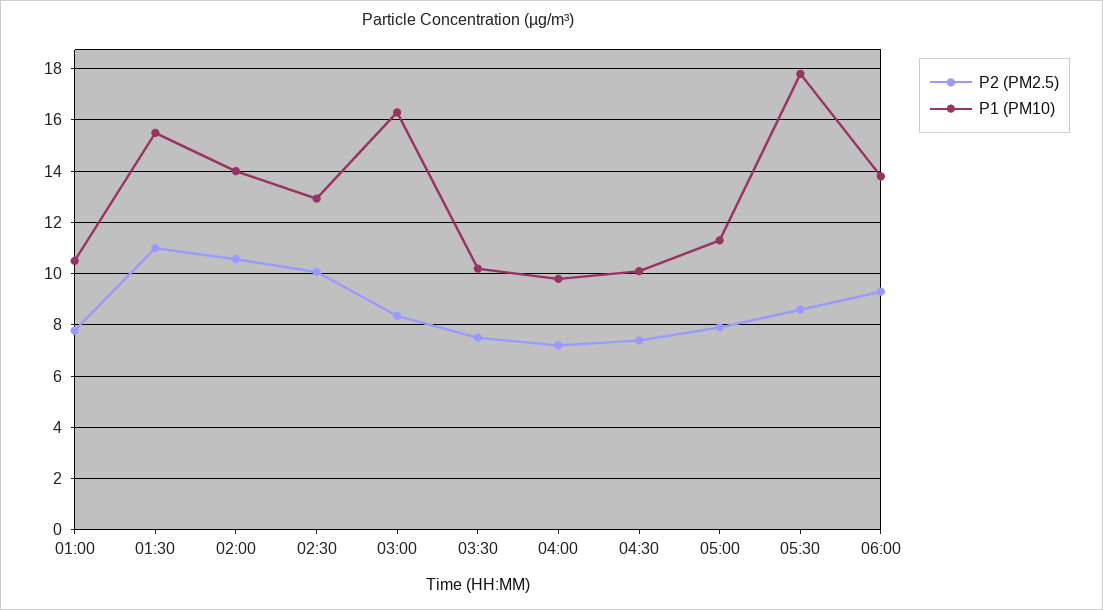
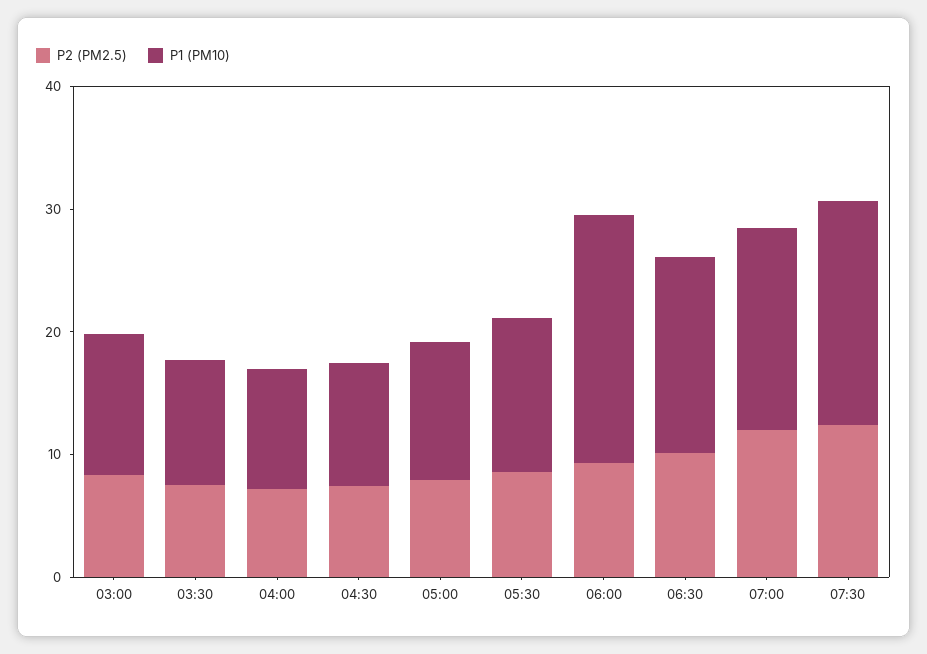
P2 (PM2.5), 01:00: 7.75 -> none
P1 (PM10), 01:00: 10.5 -> none
P2 (PM2.5), 01:30: 11 -> none
P1 (PM10), 01:30: 15.5 -> none
P2 (PM2.5), 02:00: 10.5 -> none
P1 (PM10), 02:00: 14 -> none
P2 (PM2.5), 02:30: 10 -> none
P1 (PM10), 02:30: 13 -> none
P1 (PM10), 03:00: 16.25 -> 12
P1 (PM10), 05:30: 17.75 -> 12
P1 (PM10), 06:00: 13.75 -> 20
P2 (PM2.5), 06:30: none -> 10
P1 (PM10), 06:30: none -> 16
P2 (PM2.5), 07:00: none -> 12
P1 (PM10), 07:00: none -> 16
P2 (PM2.5), 07:30: none -> 12
P1 (PM10), 07:30: none -> 18

